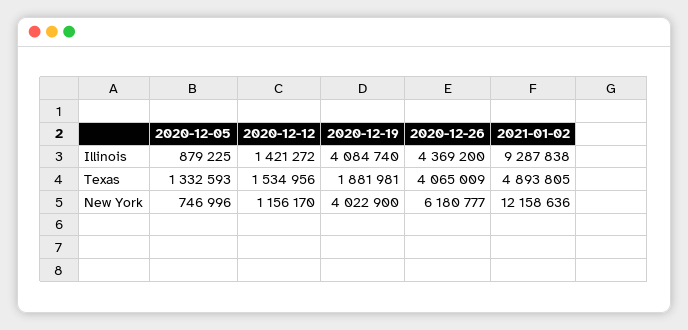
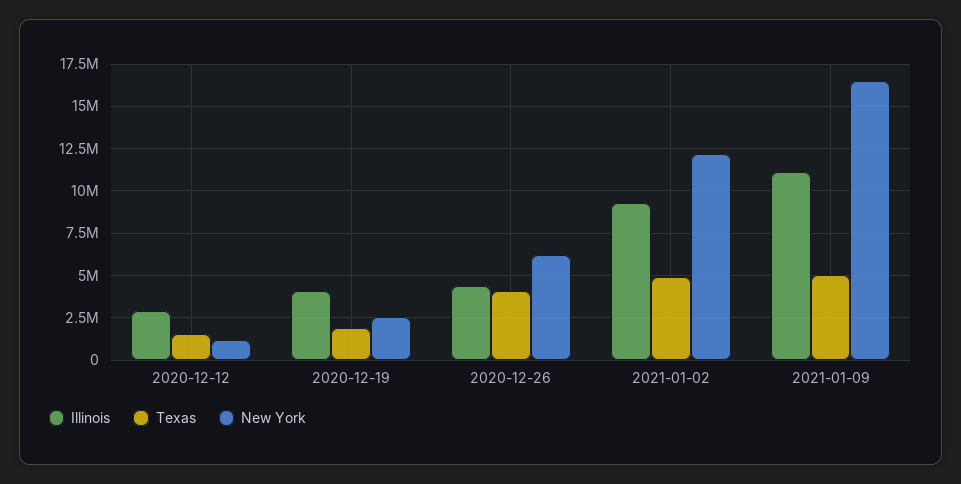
Illinois, 2020-12-05: 879225 -> none
Illinois, 2020-12-12: 1421272 -> 3000000
Texas, 2020-12-05: 1332593 -> none
New York, 2020-12-05: 746996 -> none
New York, 2020-12-19: 4022900 -> 2500000
Illinois, 2021-01-09: none -> 11000000
Texas, 2021-01-09: none -> 5000000
New York, 2021-01-09: none -> 16500000

